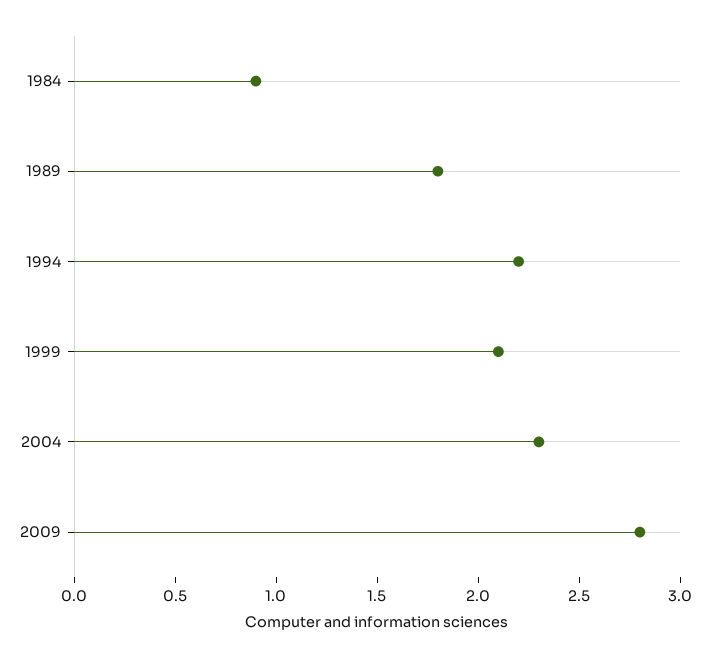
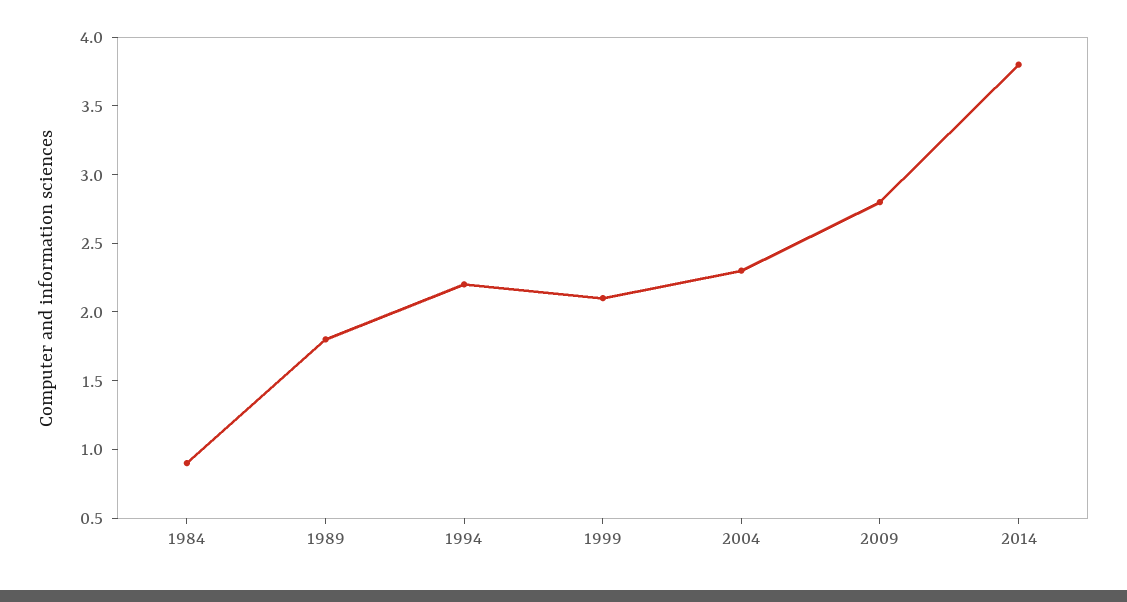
2014: none -> 3.8

